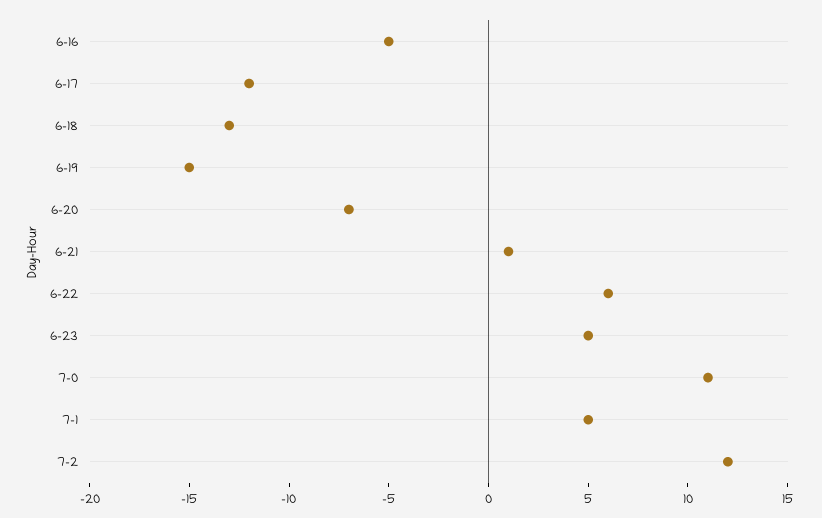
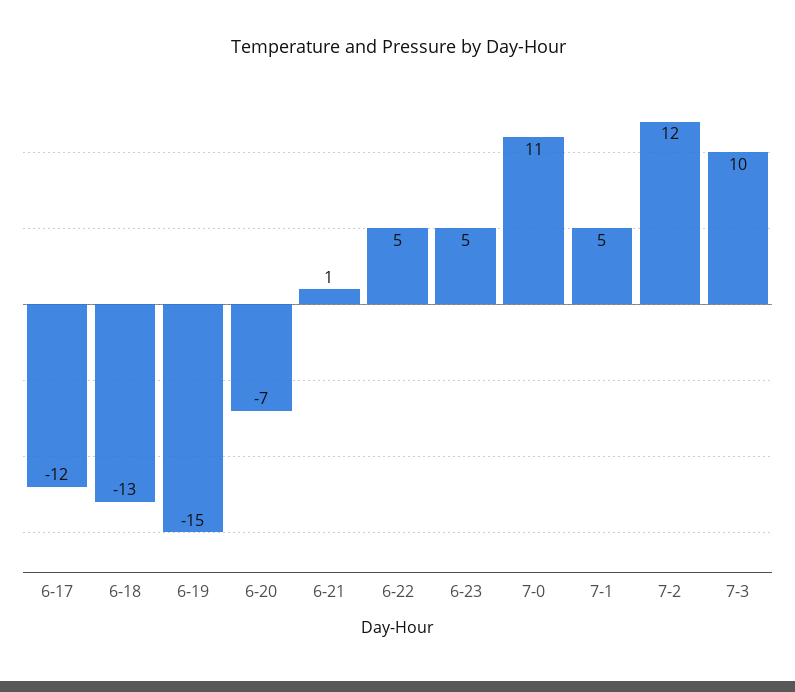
6-16: -5 -> none
6-22: 6 -> 5
7-3: none -> 10

